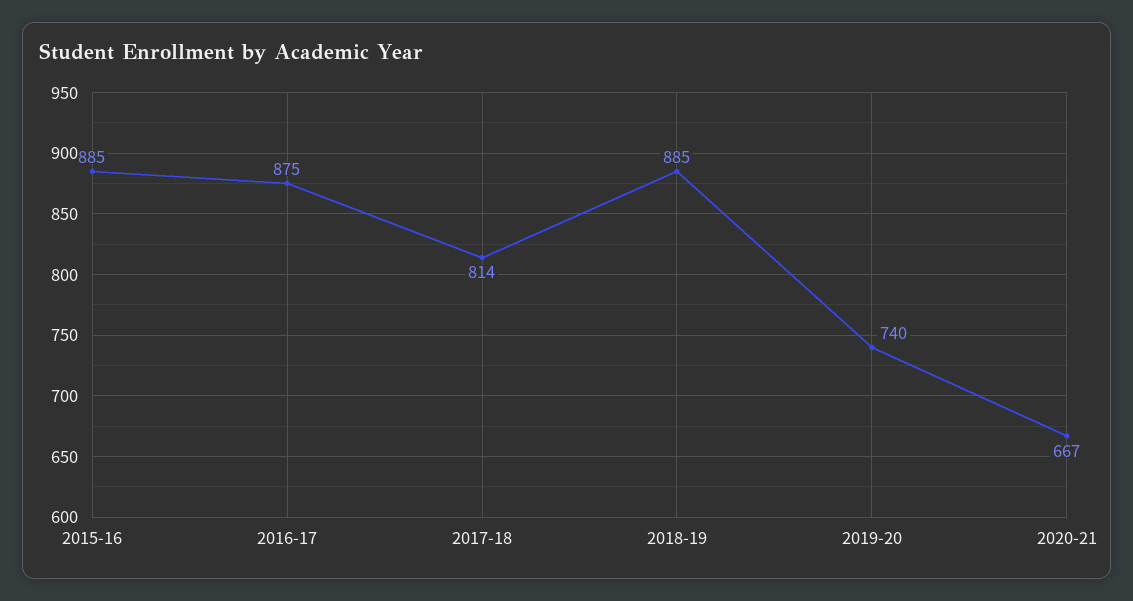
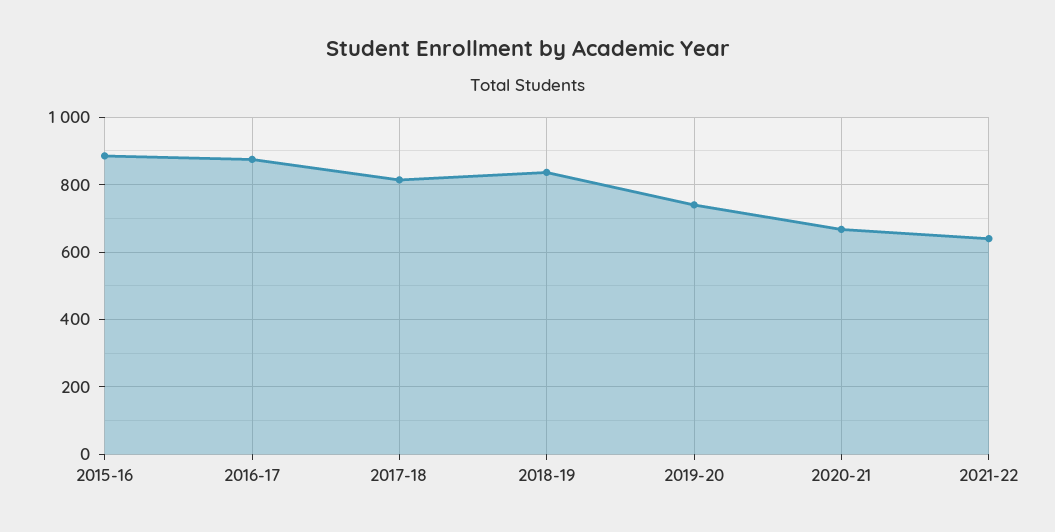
2018-19: 885 -> 840
2021-22: none -> 640

